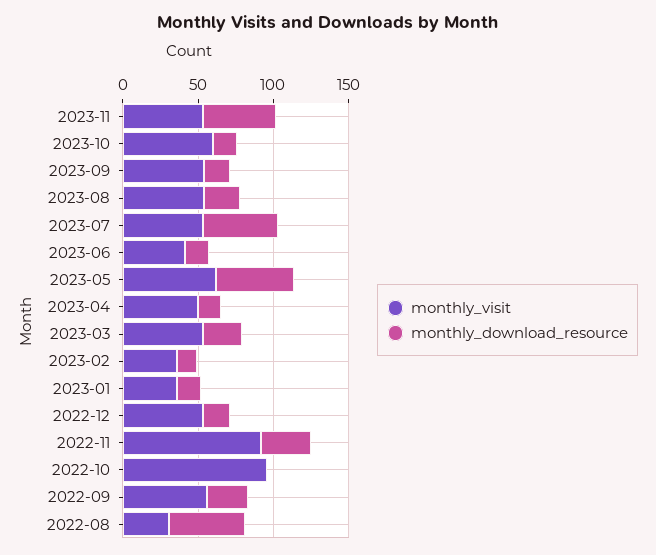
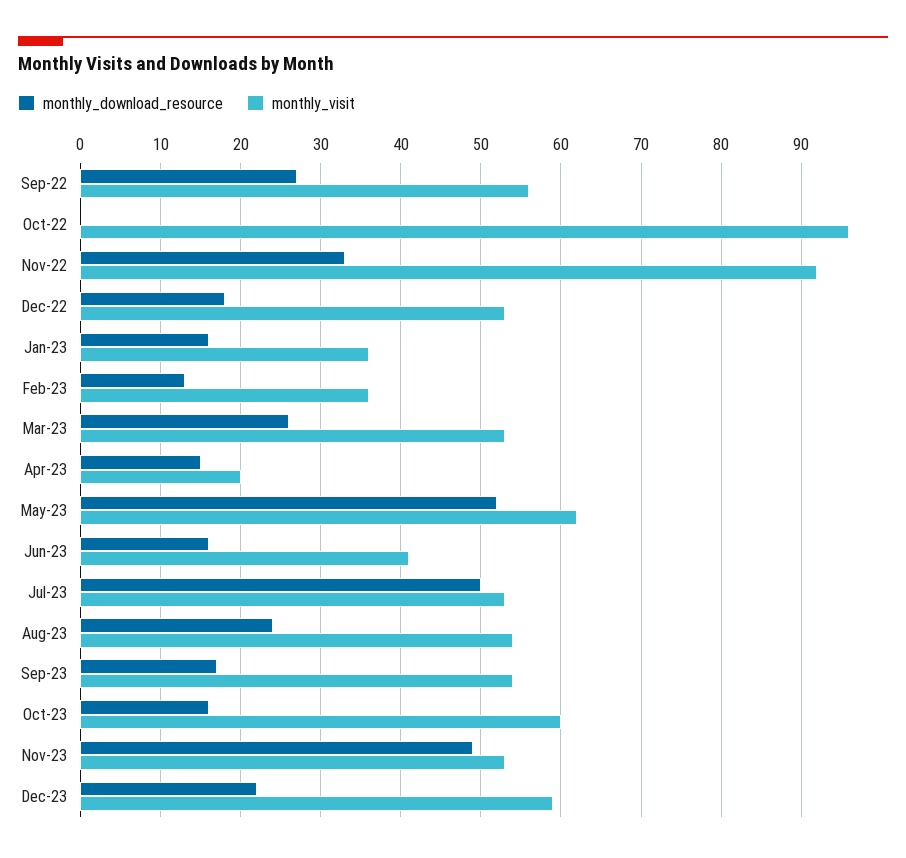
monthly_visit, 2023-04: 50 -> 20
monthly_visit, 2022-08: 30 -> none
monthly_download_resource, 2022-08: 50 -> none
monthly_download_resource, Dec-23: none -> 22
monthly_visit, Dec-23: none -> 59

